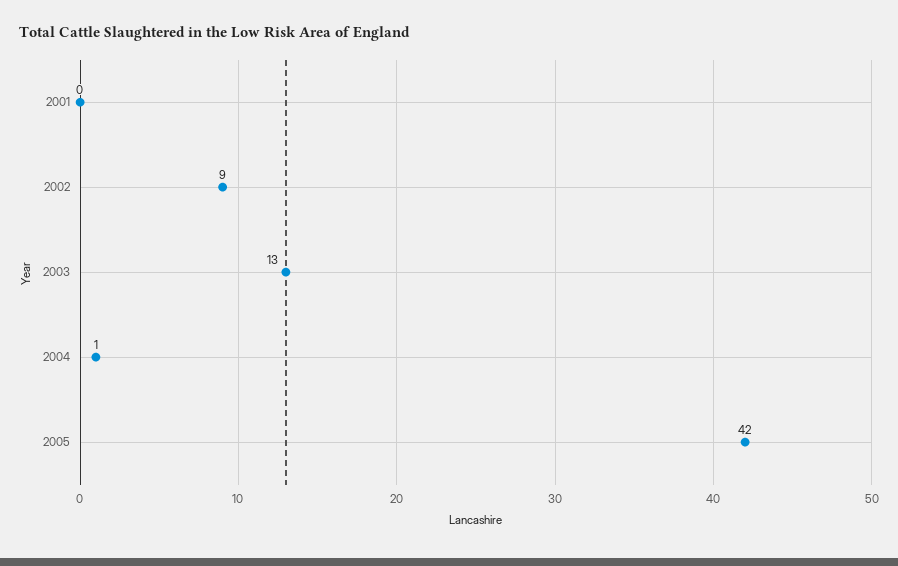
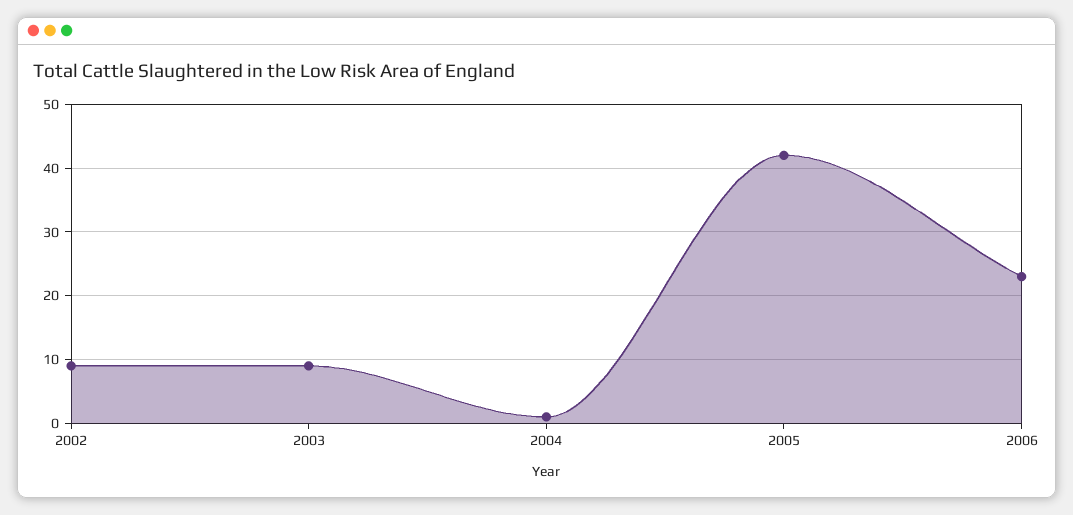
2001: 0 -> none
2003: 13 -> 9
2006: none -> 23

